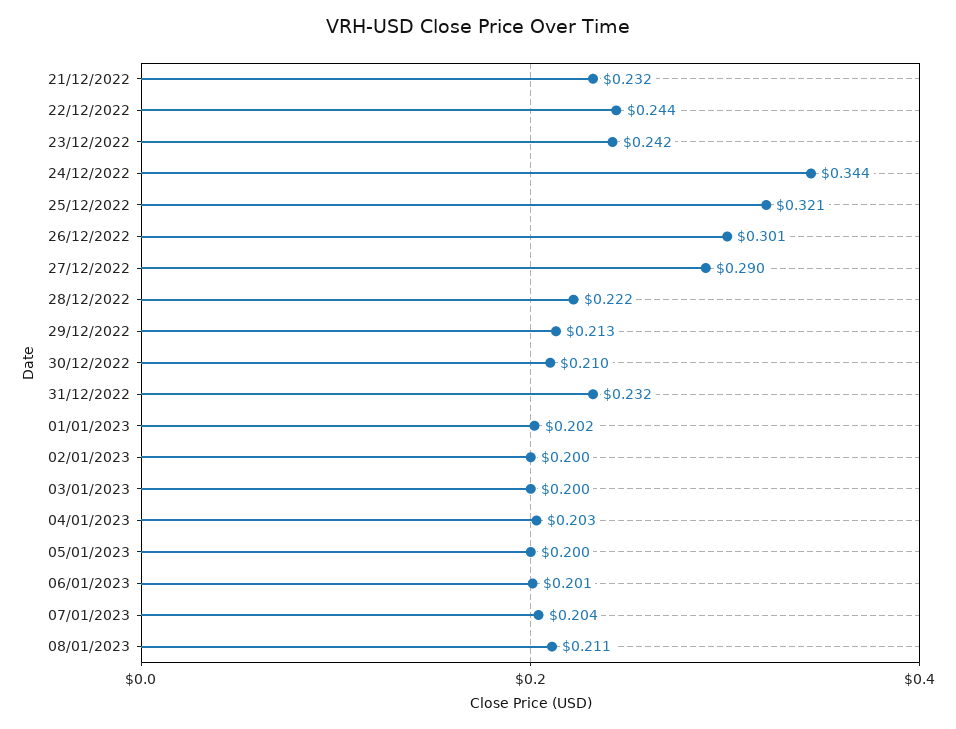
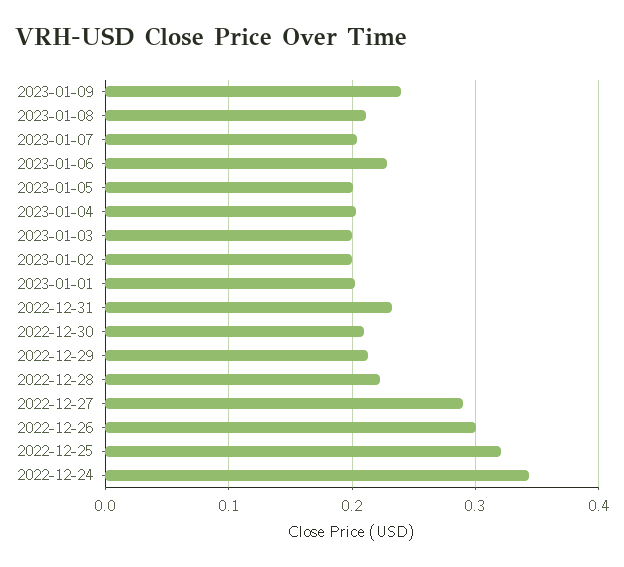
21/12/2022: 0.232 -> none
22/12/2022: 0.244 -> none
23/12/2022: 0.242 -> none
06/01/2023: 0.201 -> 0.23
2023-01-09: none -> 0.24

